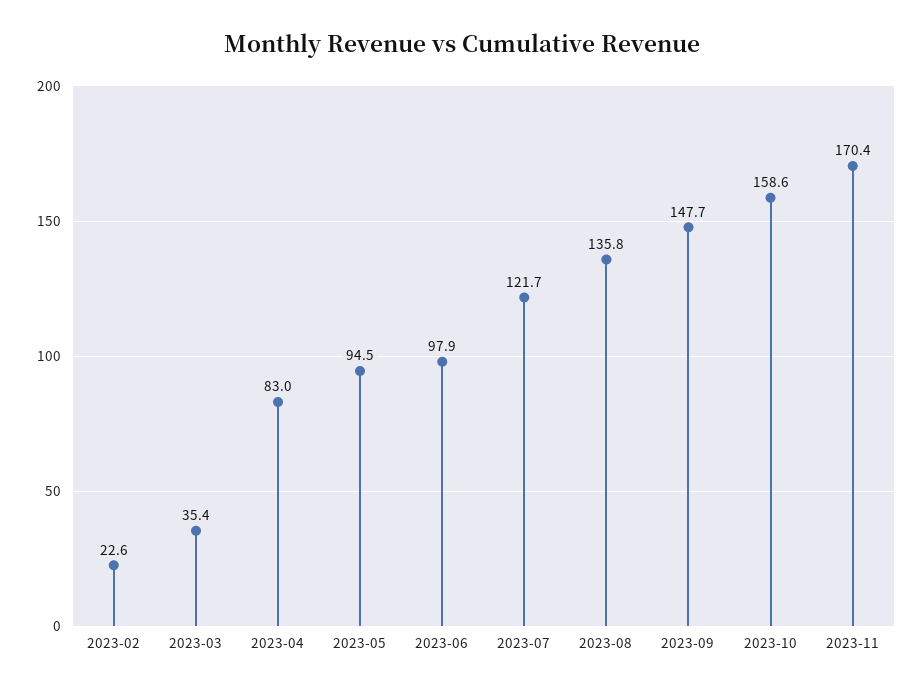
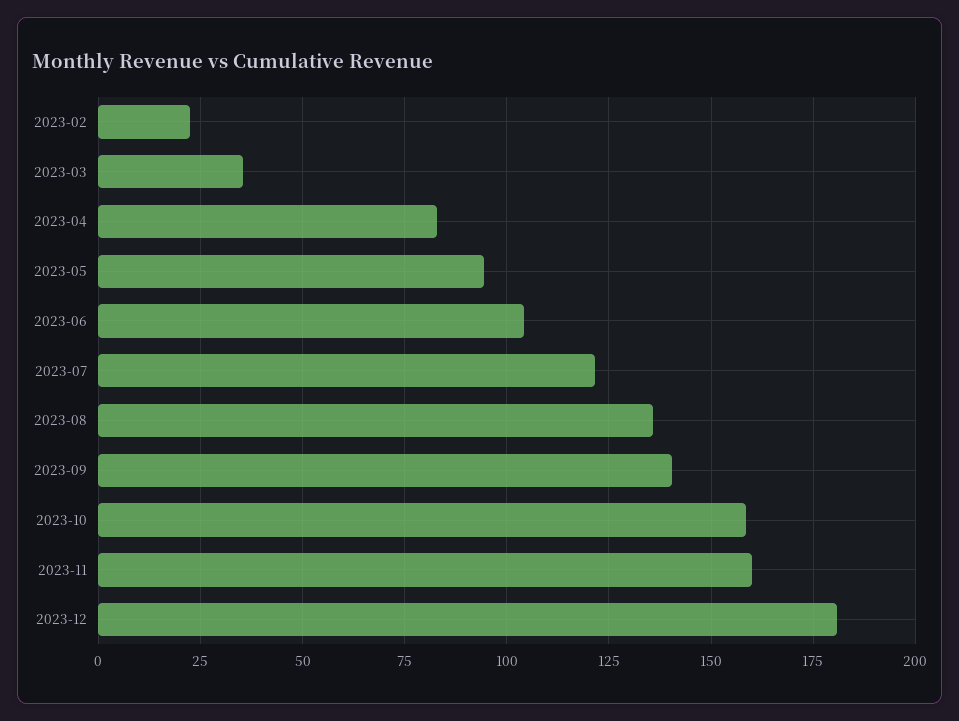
2023-06: 97.9 -> 105
2023-09: 147.7 -> 140
2023-11: 170.4 -> 160
2023-12: none -> 180

